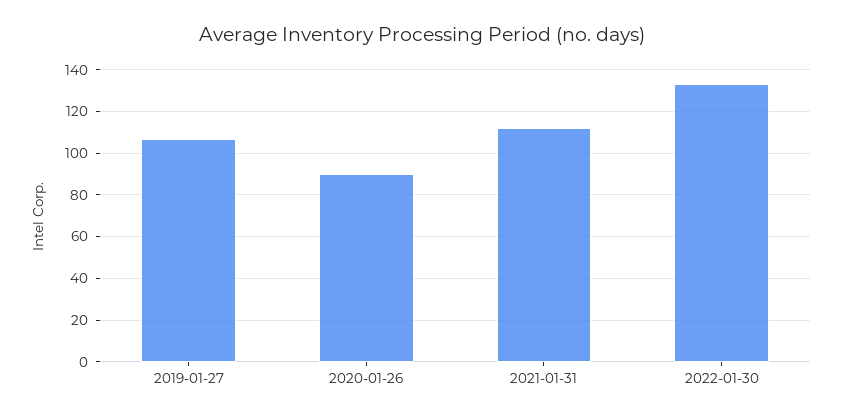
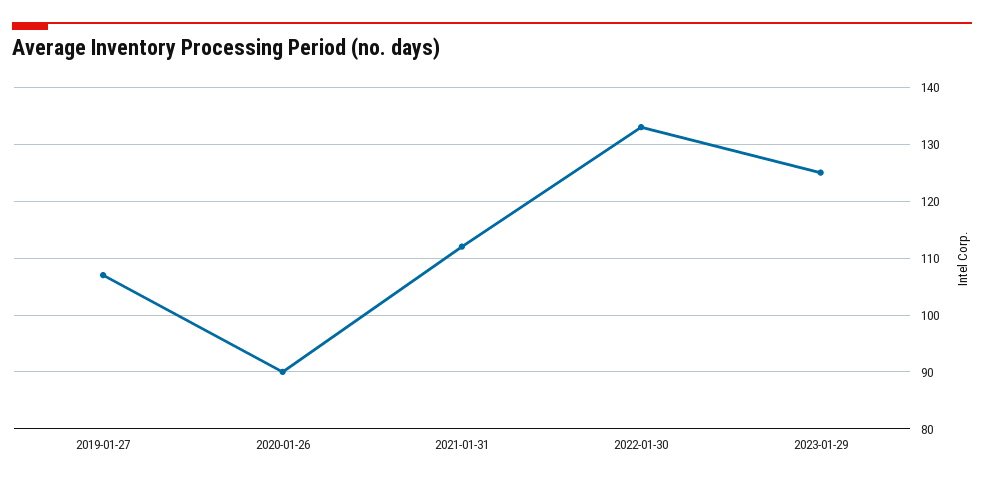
2023-01-29: none -> 125

